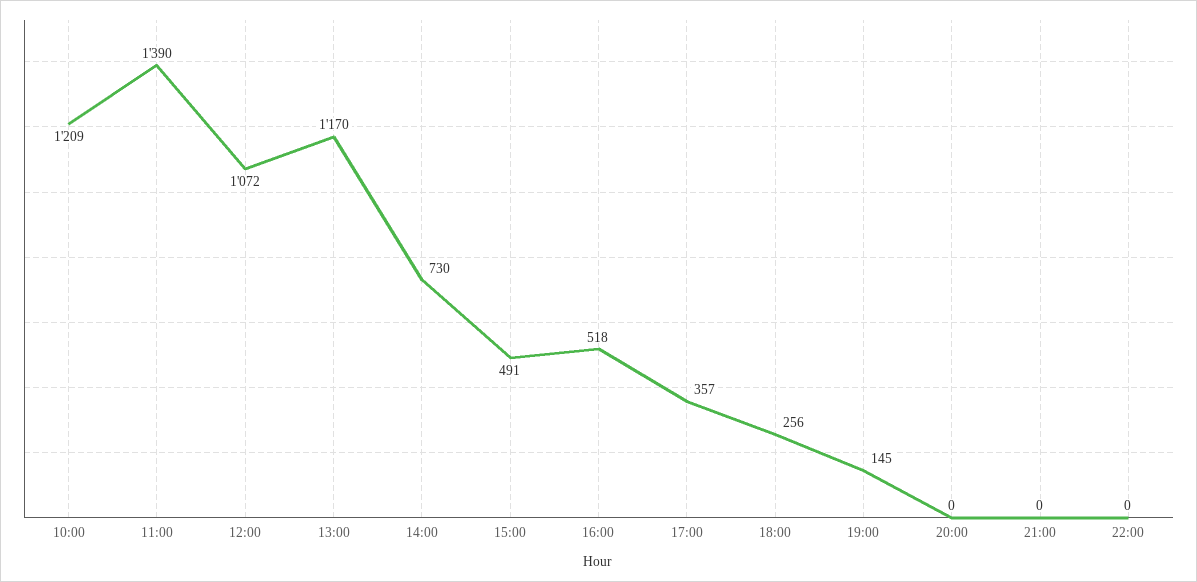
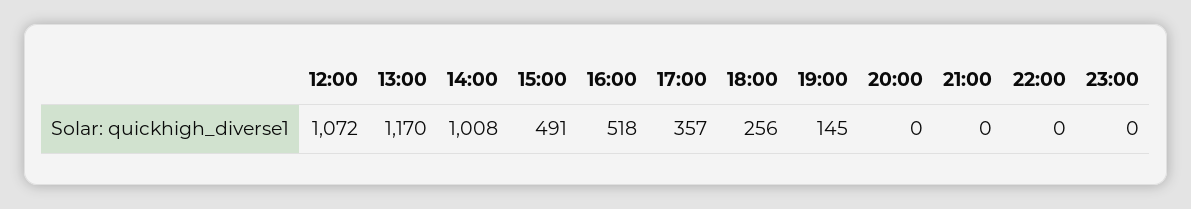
10:00: 1209 -> none
11:00: 1390 -> none
14:00: 730 -> 1008
23:00: none -> 0

